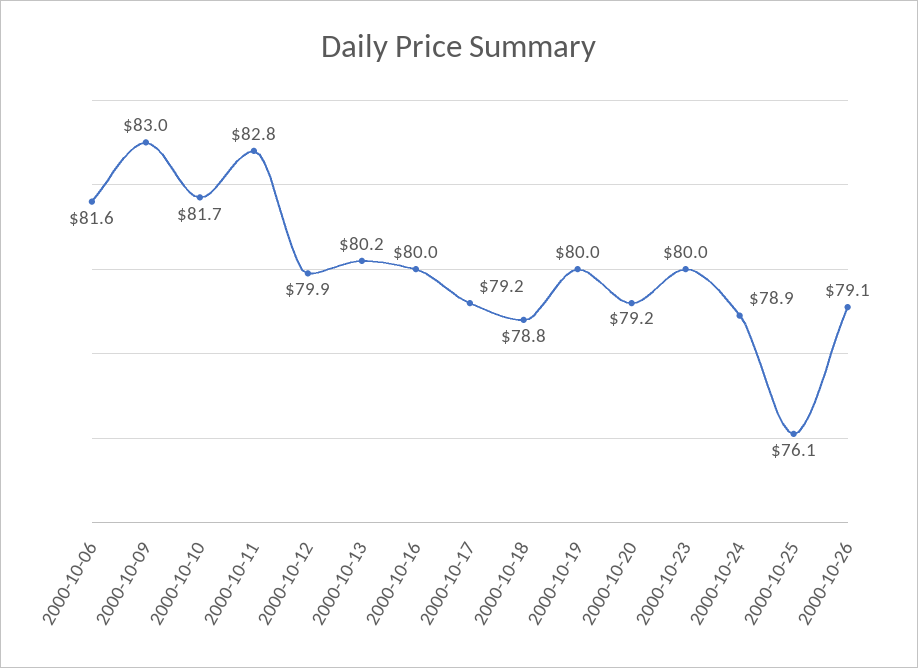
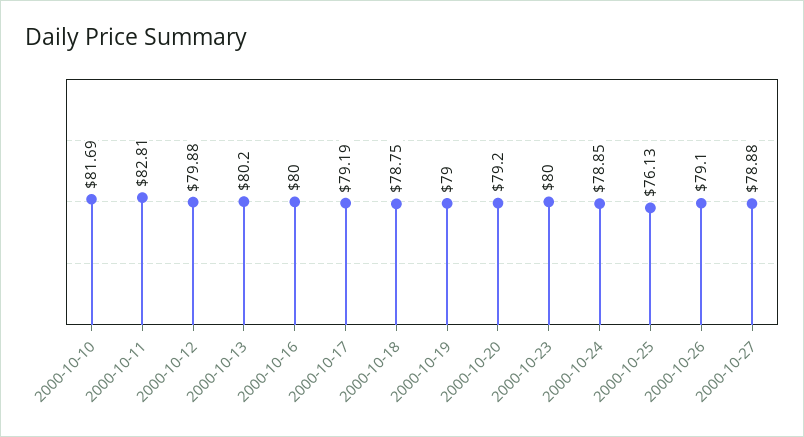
2000-10-06: 81.6 -> none
2000-10-09: 83 -> none
2000-10-19: 80 -> 79
2000-10-27: none -> 78.88

